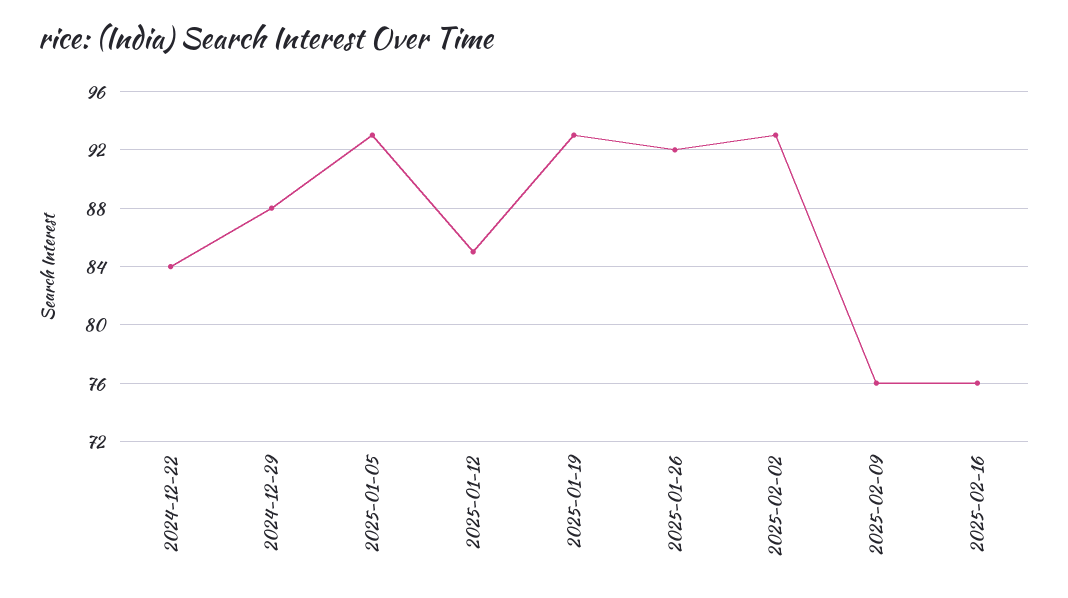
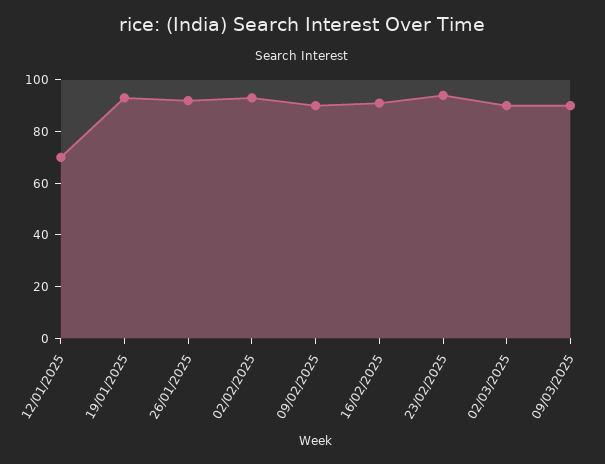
2024-12-22: 84 -> none
2024-12-29: 88 -> none
2025-01-05: 93 -> none
2025-01-12: 85 -> 70
2025-02-09: 76 -> 90
2025-02-16: 76 -> 90
23/02/2025: none -> 95
02/03/2025: none -> 90
09/03/2025: none -> 90

